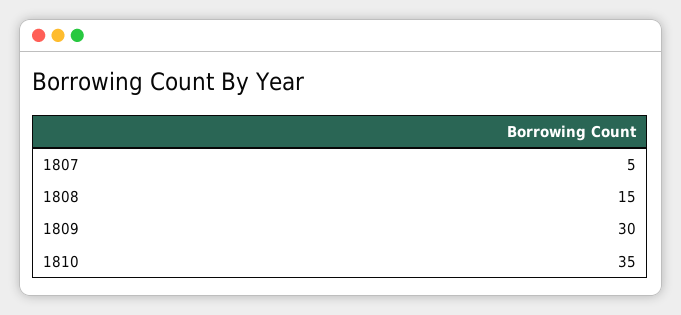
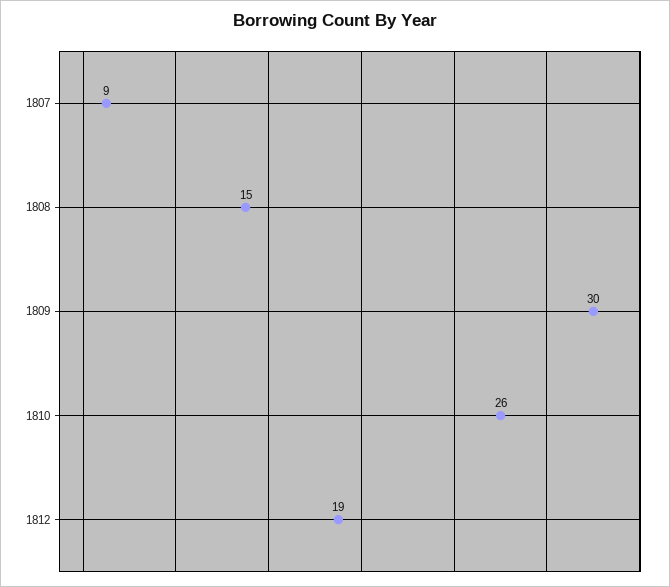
1807: 5 -> 9
1810: 35 -> 26
1812: none -> 19

